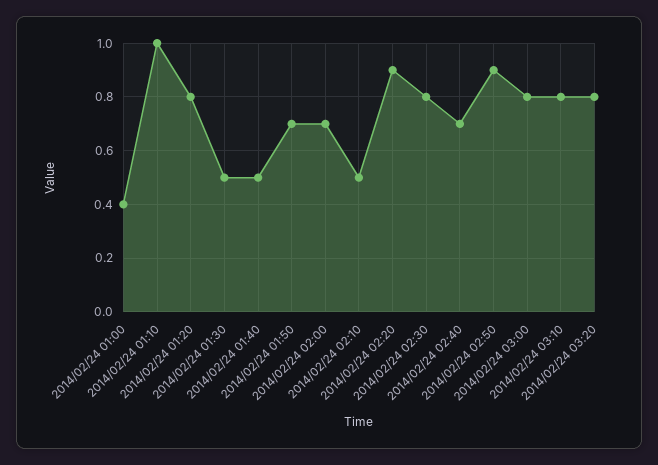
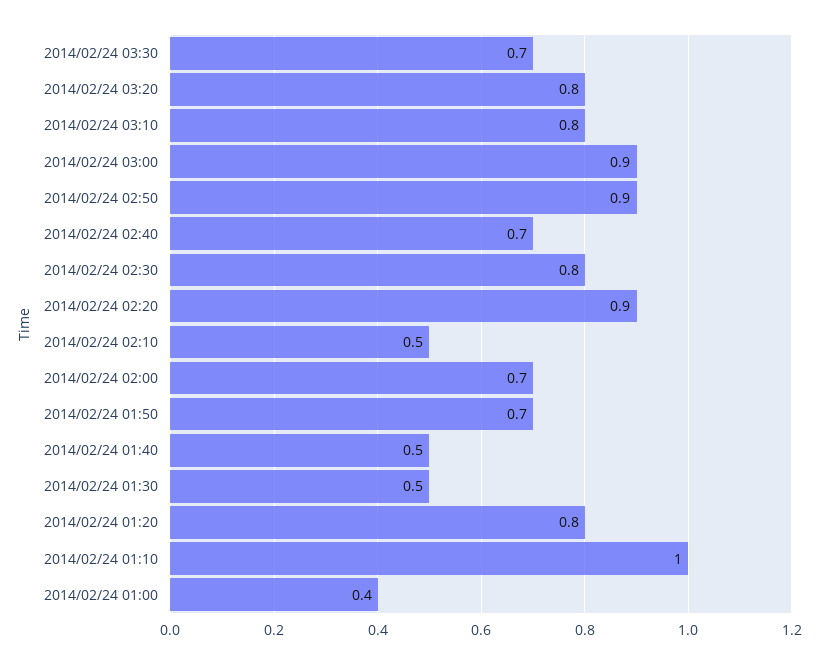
2014/02/24 03:00: 0.8 -> 0.9
2014/02/24 03:30: none -> 0.7

